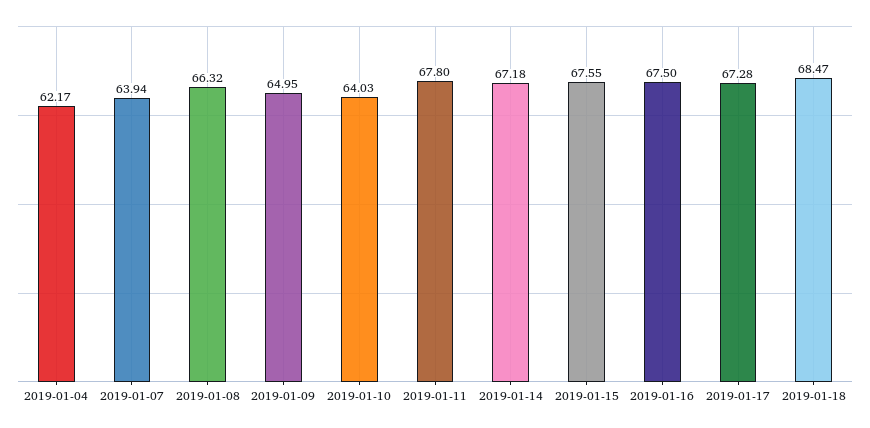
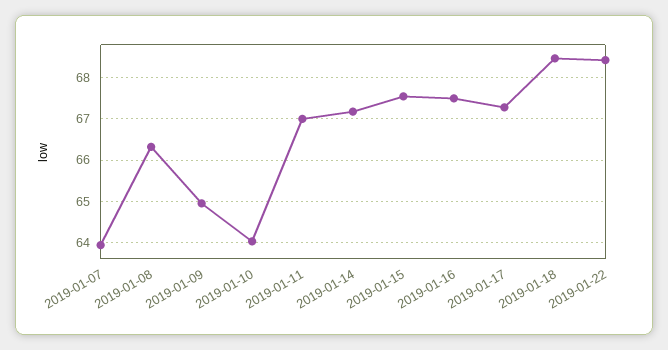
2019-01-04: 62.17 -> none
2019-01-11: 67.8 -> 67
2019-01-22: none -> 68.4

